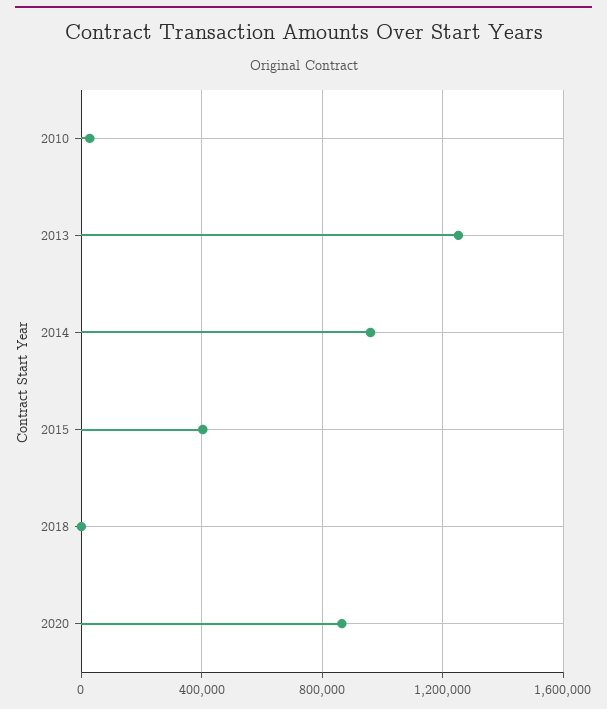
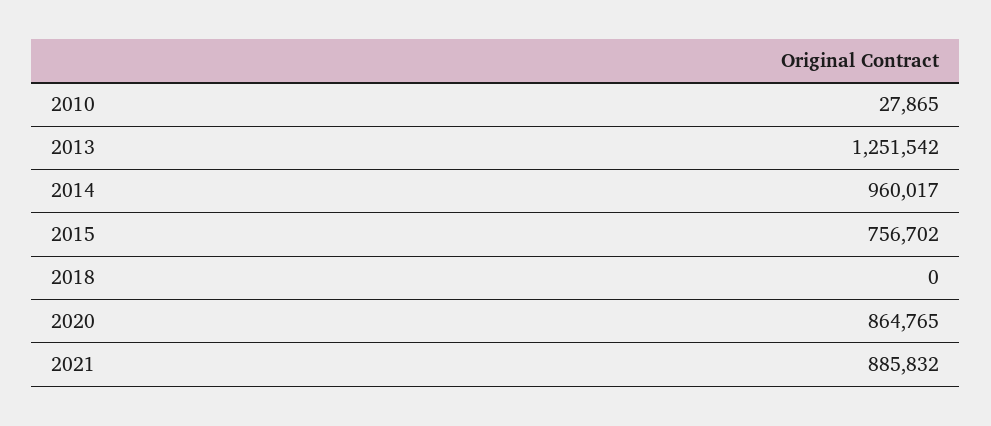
2015: 400000 -> 756702
2021: none -> 885832

